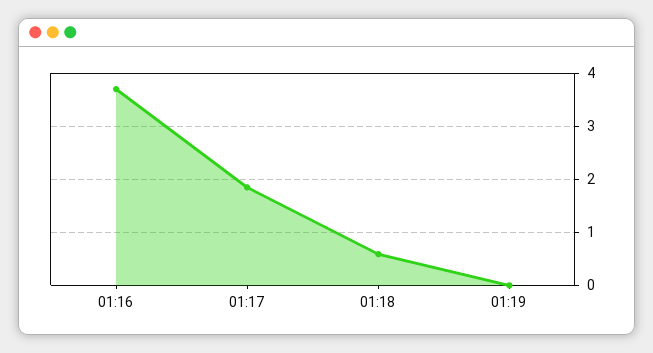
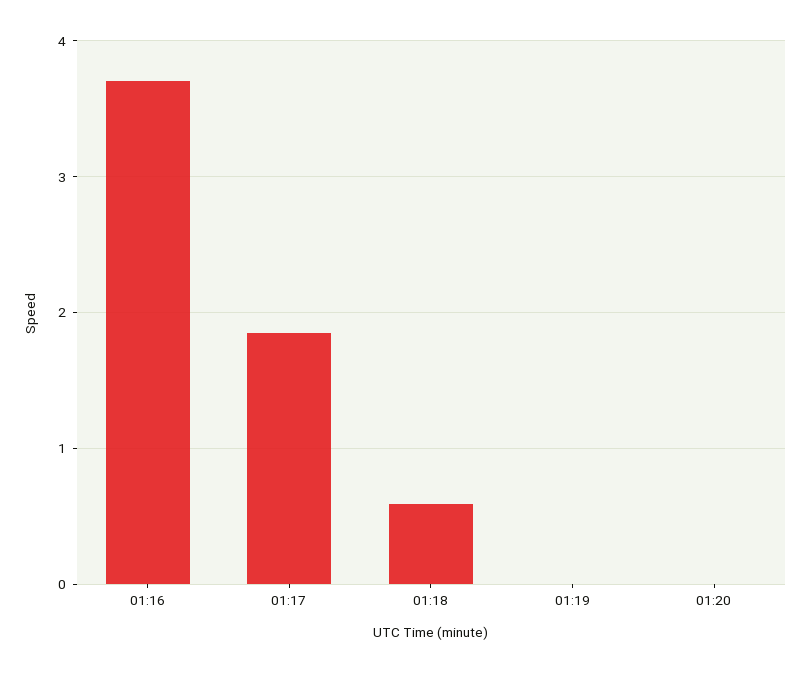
01:20: none -> 0

